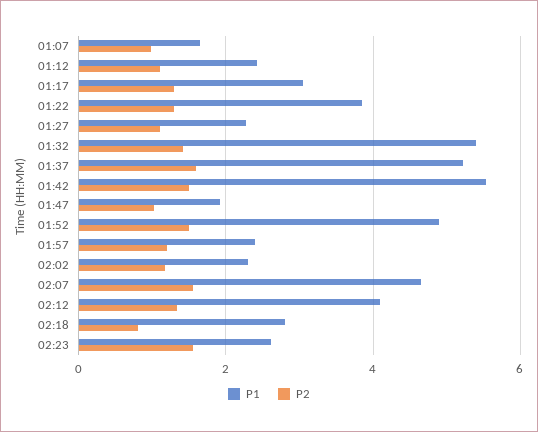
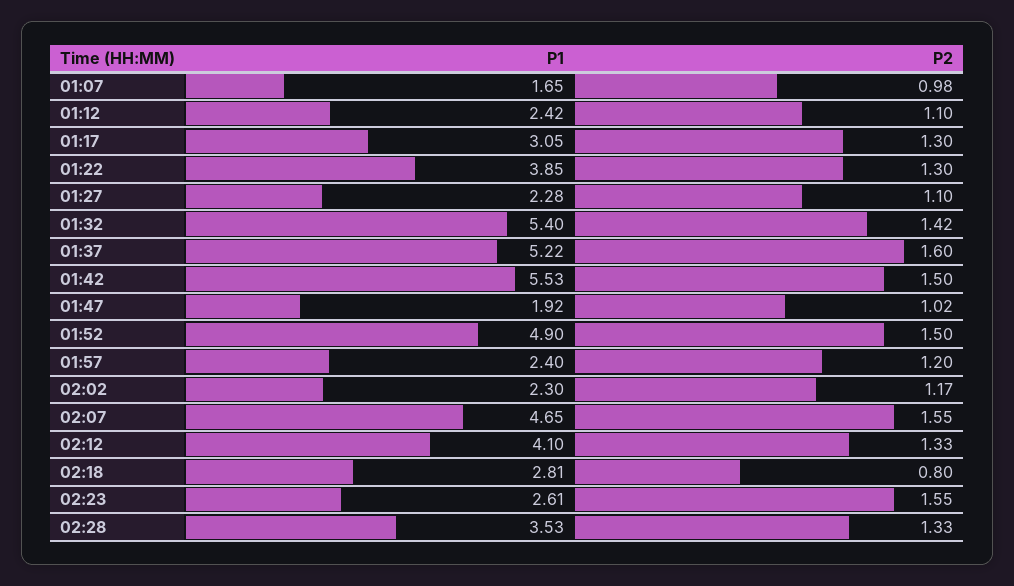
P1, 02:28: none -> 3.53
P2, 02:28: none -> 1.33

